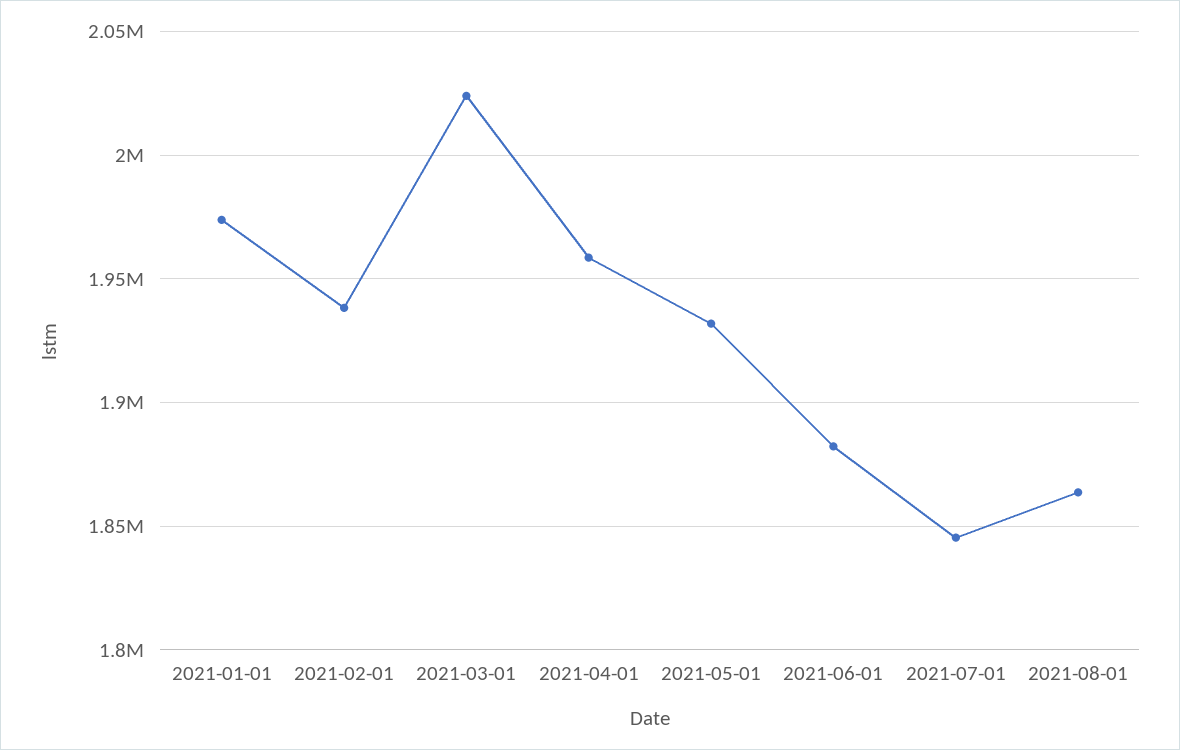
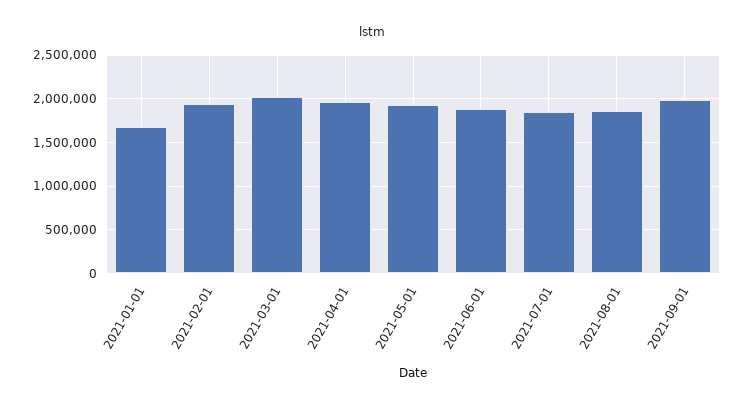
2021-01-01: 1975000 -> 1700000
2021-09-01: none -> 2000000

